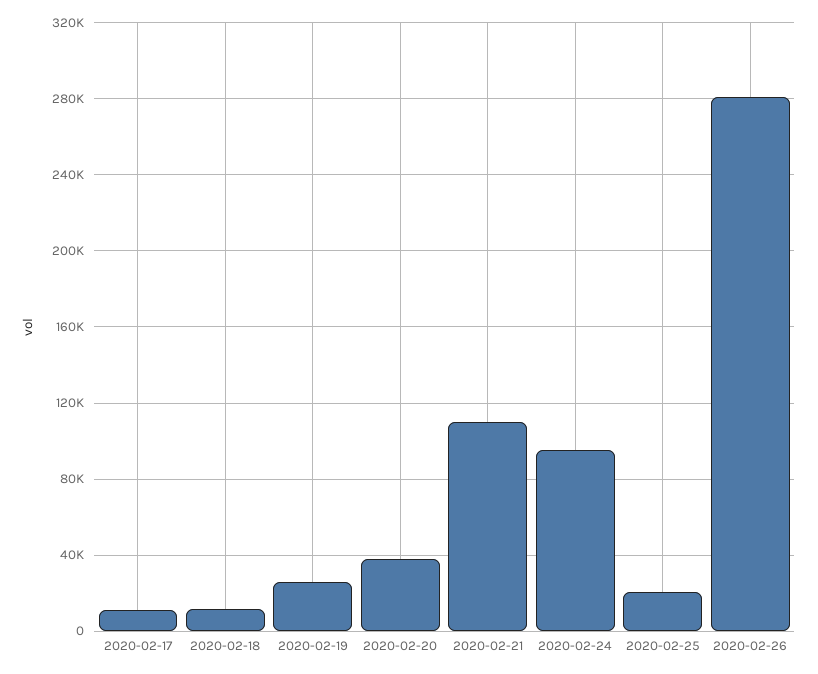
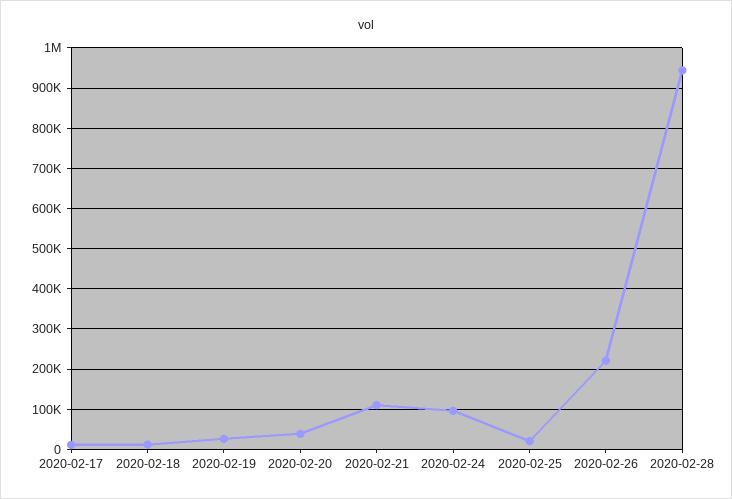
2020-02-26: 280000 -> 220000
2020-02-28: none -> 940000

